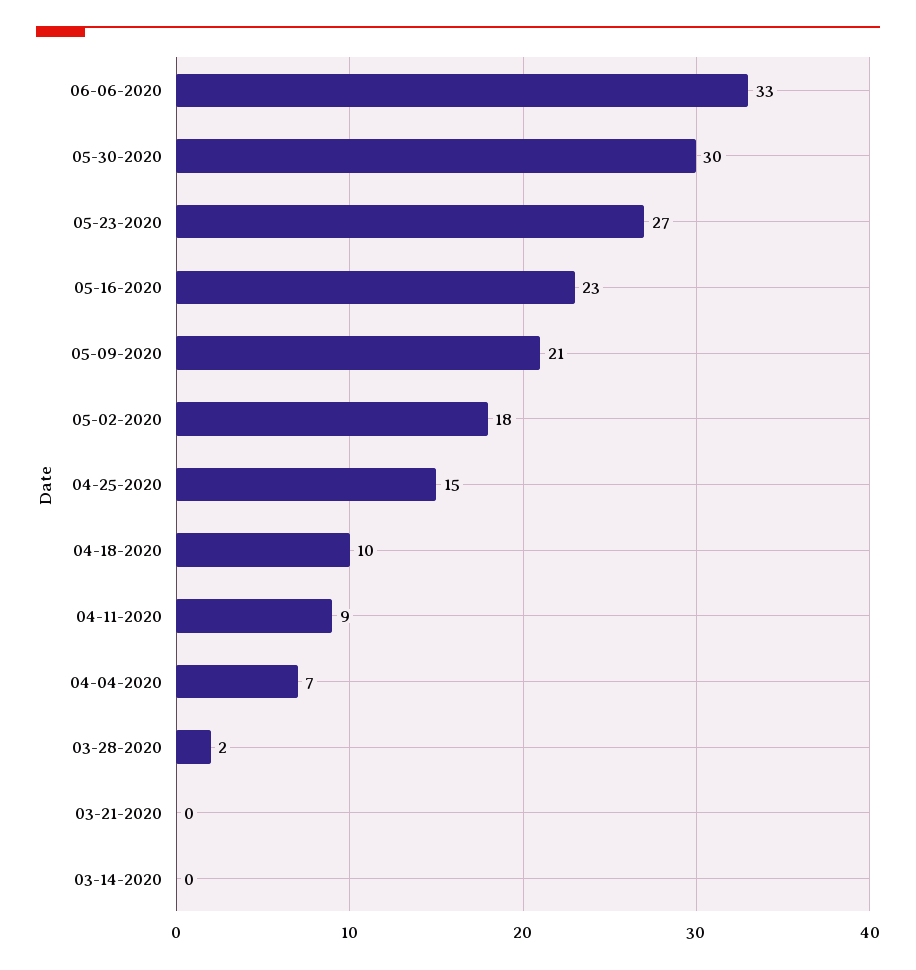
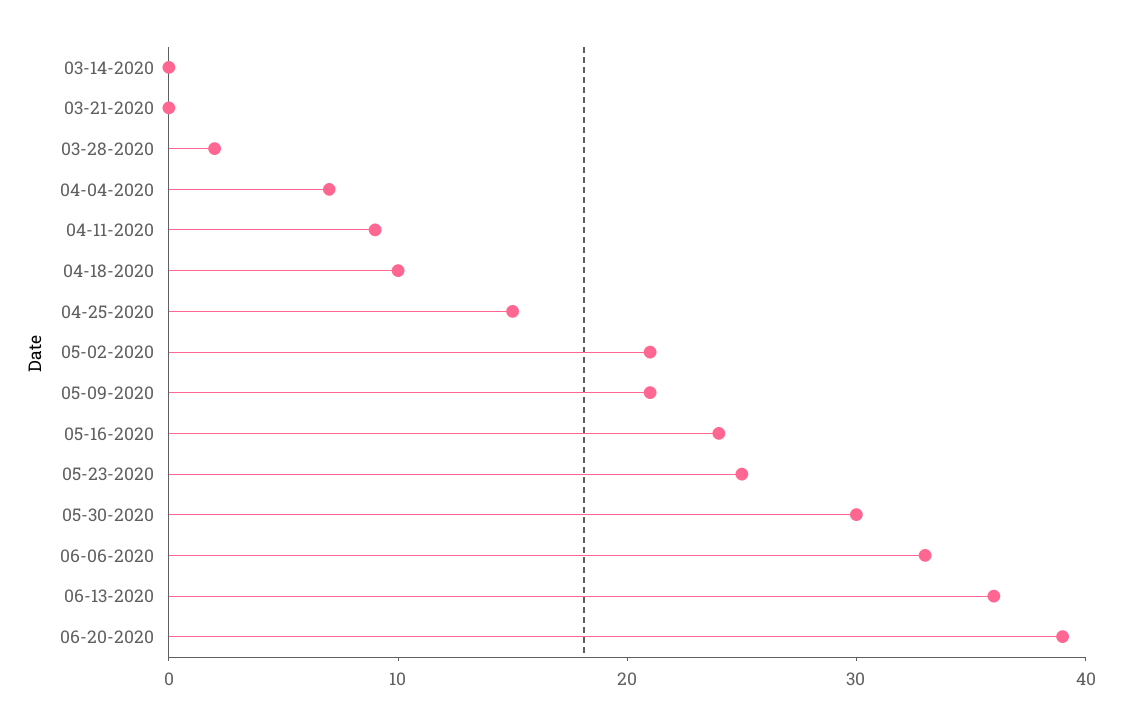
05-23-2020: 27 -> 25
05-16-2020: 23 -> 24
05-02-2020: 18 -> 21
06-13-2020: none -> 36
06-20-2020: none -> 39

